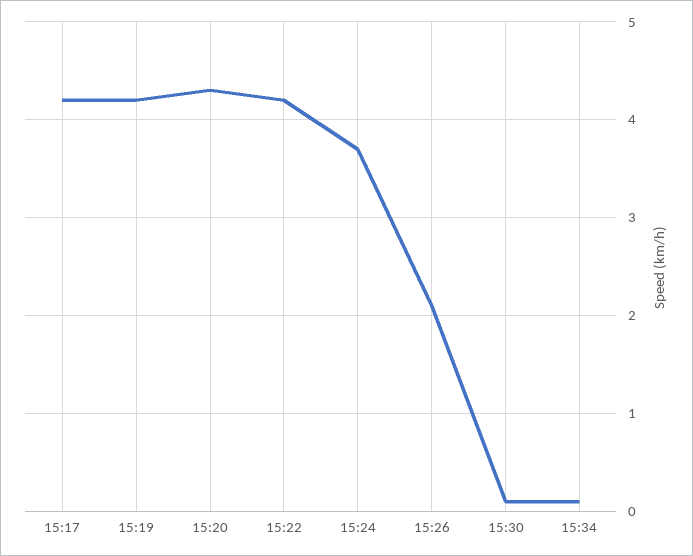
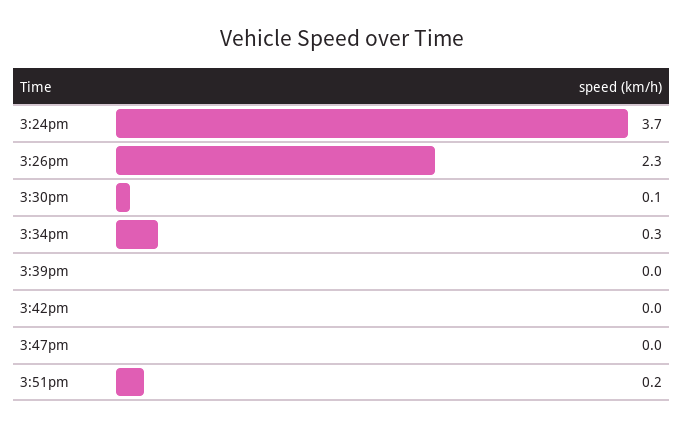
15:17: 4.2 -> none
15:19: 4.2 -> none
15:20: 4.3 -> none
15:22: 4.2 -> none
15:26: 2.1 -> 2.3
15:34: 0.1 -> 0.3
3:39pm: none -> 0
3:42pm: none -> 0
3:47pm: none -> 0
3:51pm: none -> 0.2

